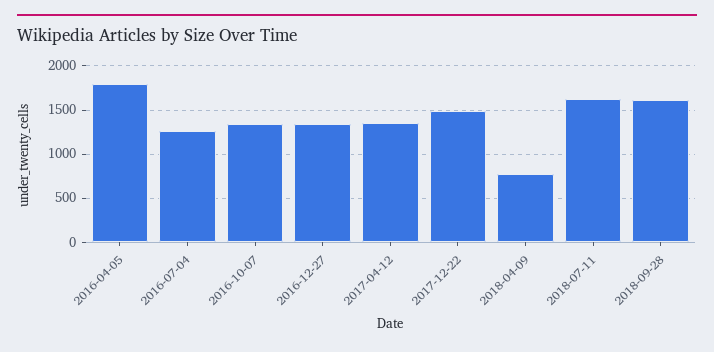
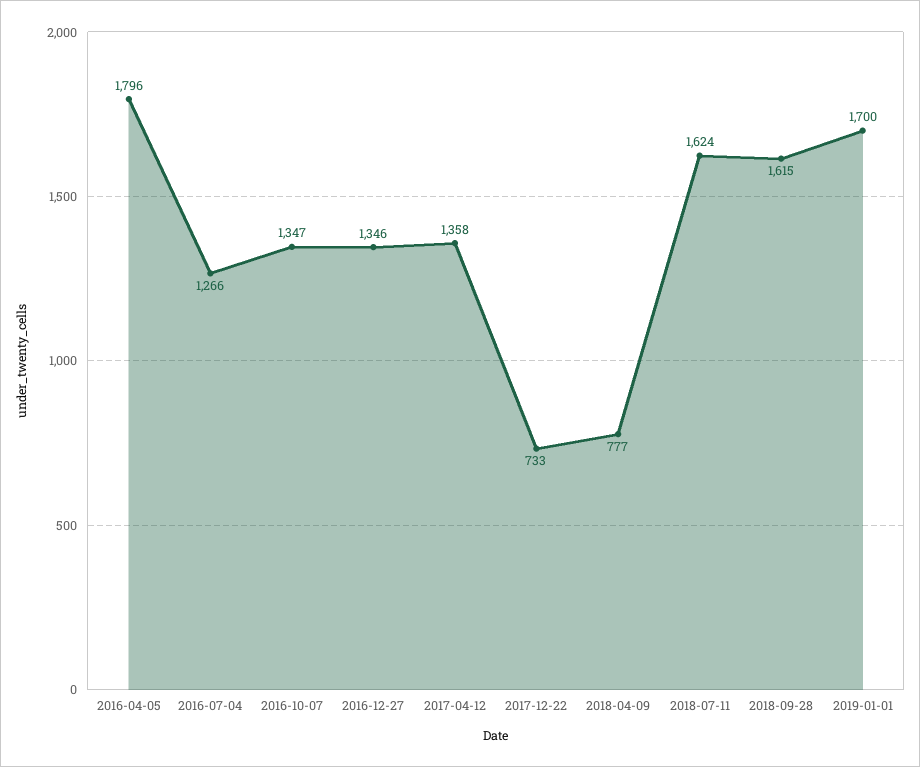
2017-12-22: 1500 -> 733
2019-01-01: none -> 1700

